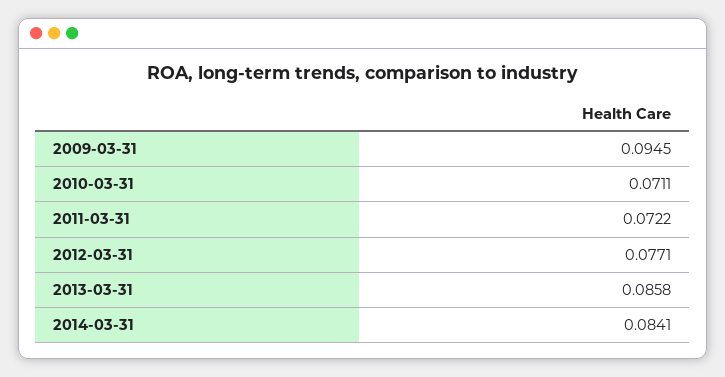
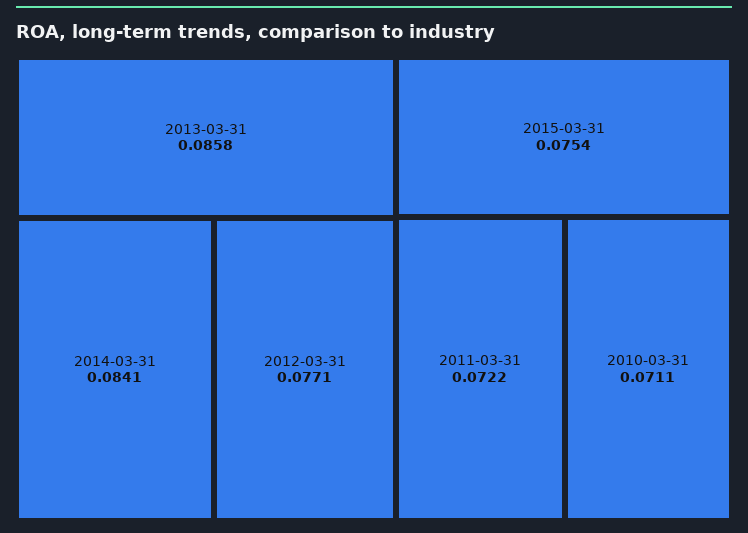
2009-03-31: 0.0945 -> none
2015-03-31: none -> 0.0754

